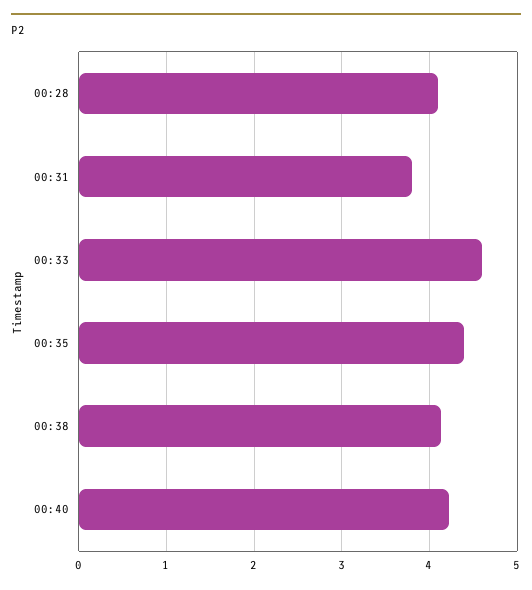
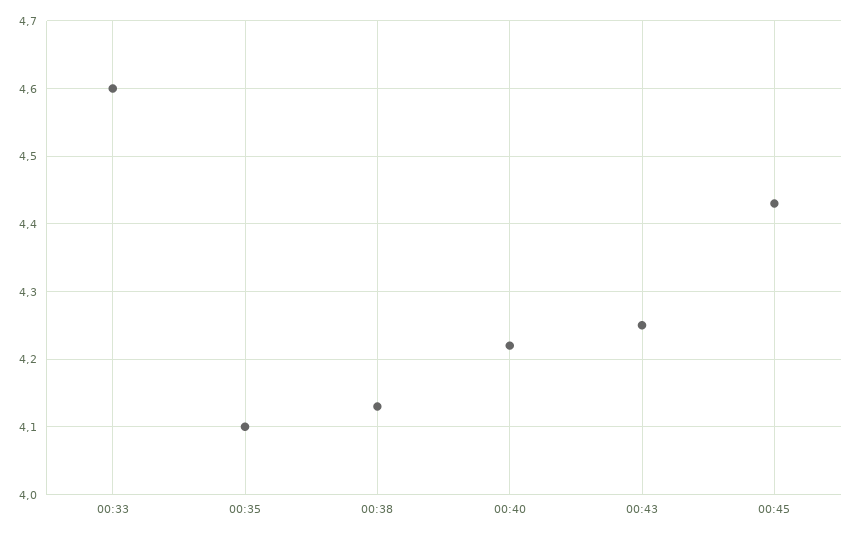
00:28: 4.1 -> none
00:31: 3.8 -> none
00:35: 4.4 -> 4.1
00:43: none -> 4.25
00:45: none -> 4.43

